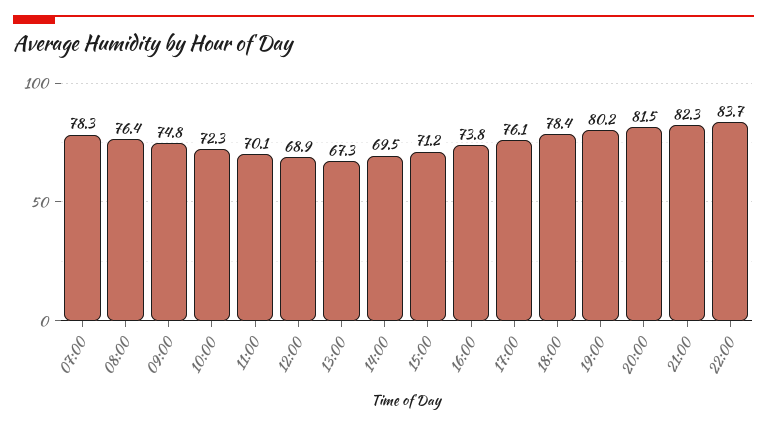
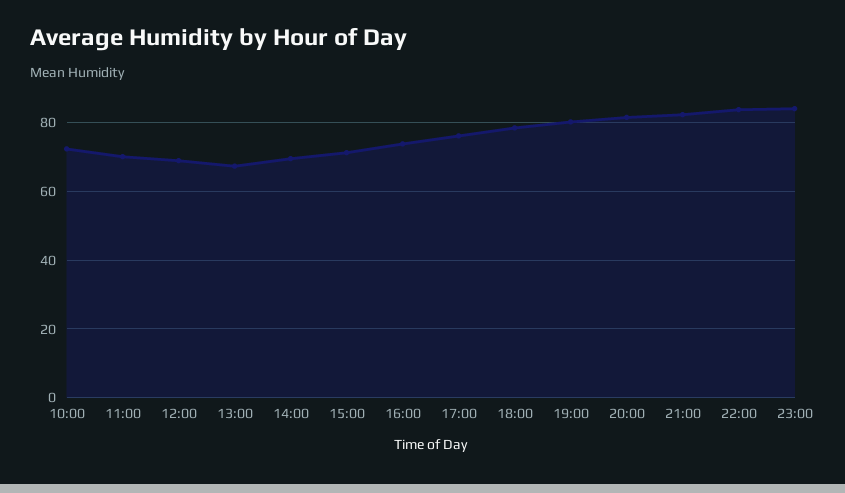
07:00: 78.3 -> none
08:00: 76.4 -> none
09:00: 74.8 -> none
23:00: none -> 84

